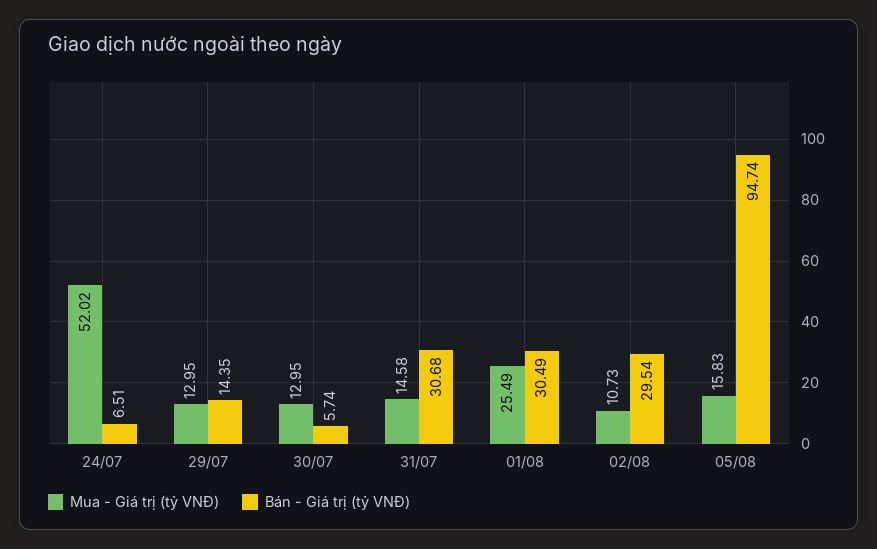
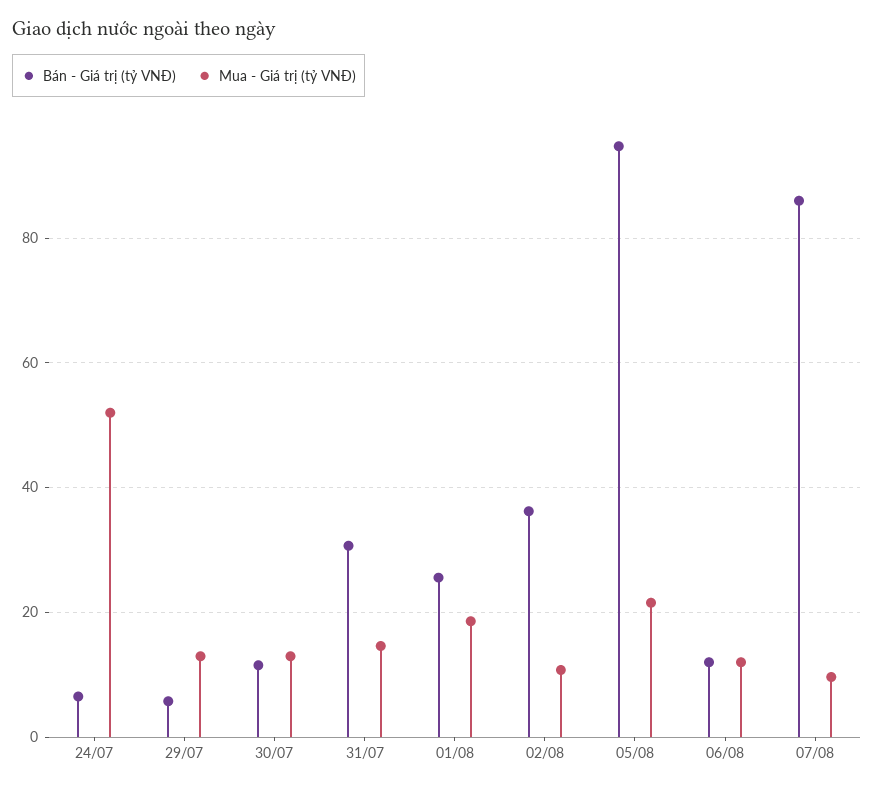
Bán - Giá trị (tỷ VNĐ), 29/07: 14.35 -> 6
Bán - Giá trị (tỷ VNĐ), 30/07: 5.74 -> 12
Mua - Giá trị (tỷ VNĐ), 01/08: 25.49 -> 18
Bán - Giá trị (tỷ VNĐ), 01/08: 30.49 -> 26
Bán - Giá trị (tỷ VNĐ), 02/08: 29.54 -> 36
Mua - Giá trị (tỷ VNĐ), 05/08: 15.83 -> 22
Bán - Giá trị (tỷ VNĐ), 06/08: none -> 12
Mua - Giá trị (tỷ VNĐ), 06/08: none -> 12
Bán - Giá trị (tỷ VNĐ), 07/08: none -> 86
Mua - Giá trị (tỷ VNĐ), 07/08: none -> 10

